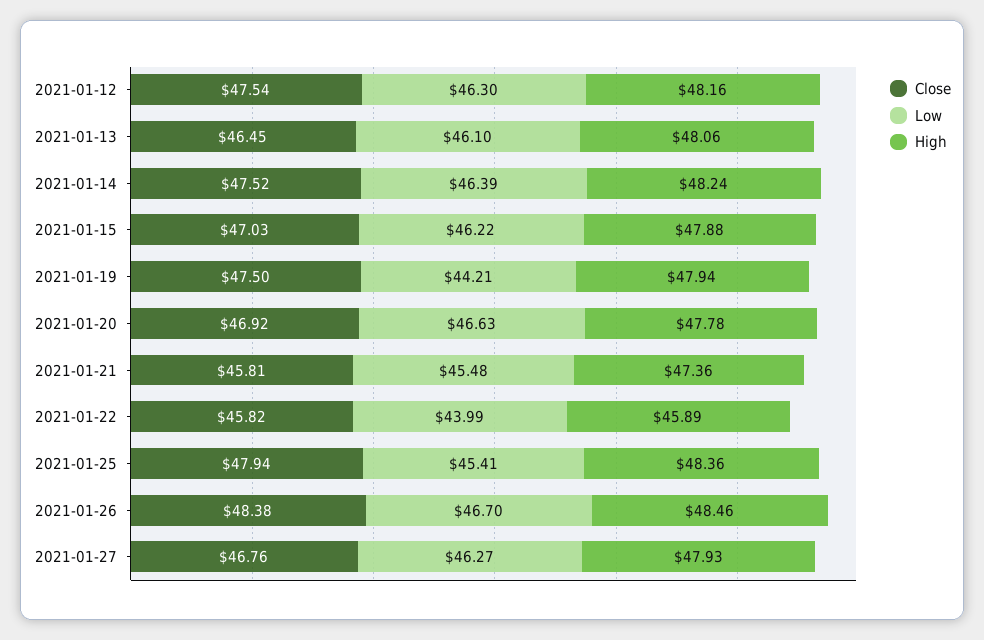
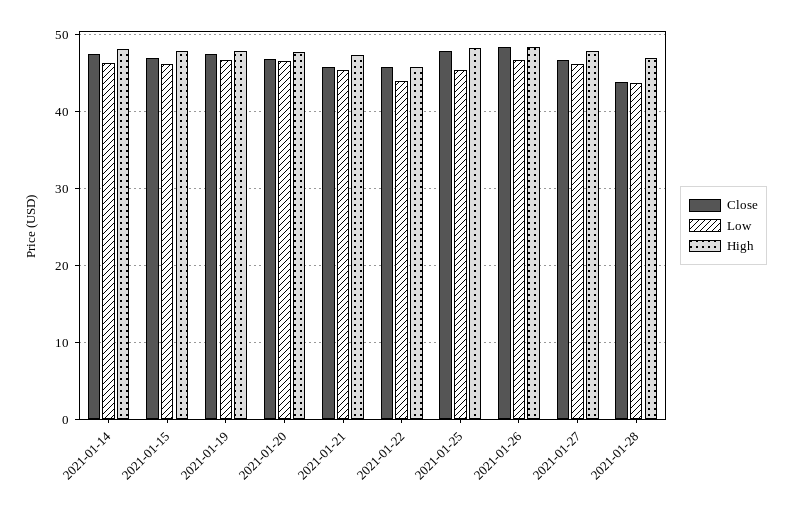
Close, 2021-01-12: 47.54 -> none
Low, 2021-01-12: 46.3 -> none
High, 2021-01-12: 48.16 -> none
Close, 2021-01-13: 46.45 -> none
Low, 2021-01-13: 46.1 -> none
High, 2021-01-13: 48.06 -> none
Low, 2021-01-19: 44.21 -> 47
Close, 2021-01-28: none -> 44
Low, 2021-01-28: none -> 44
High, 2021-01-28: none -> 47

